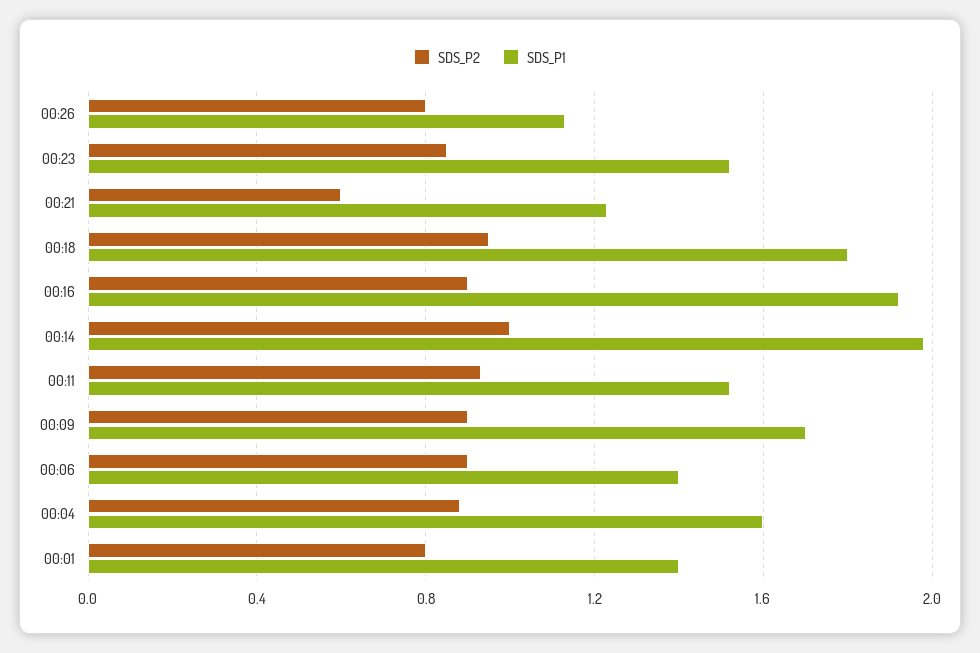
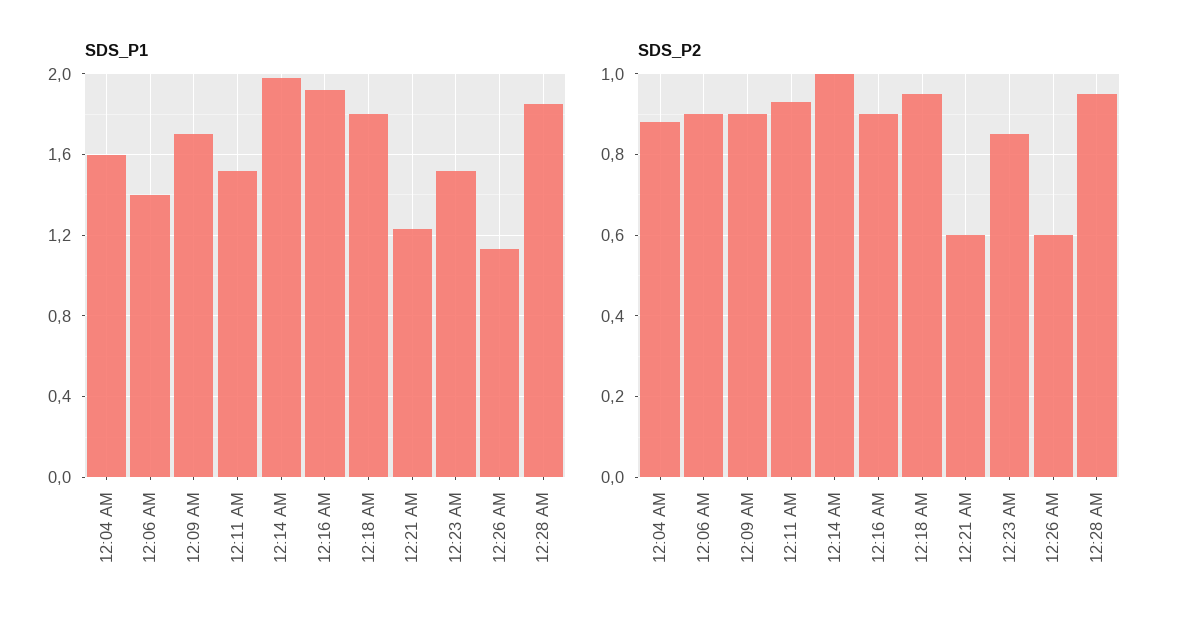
SDS_P2, 00:26: 0.8 -> 0.6
SDS_P2, 00:01: 0.8 -> none
SDS_P1, 00:01: 1.4 -> none
SDS_P1, 12:28 AM: none -> 1.85
SDS_P2, 12:28 AM: none -> 0.95

